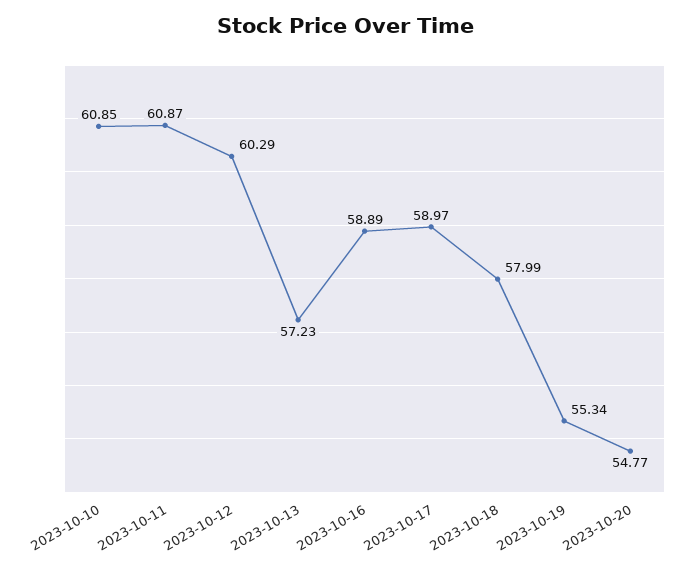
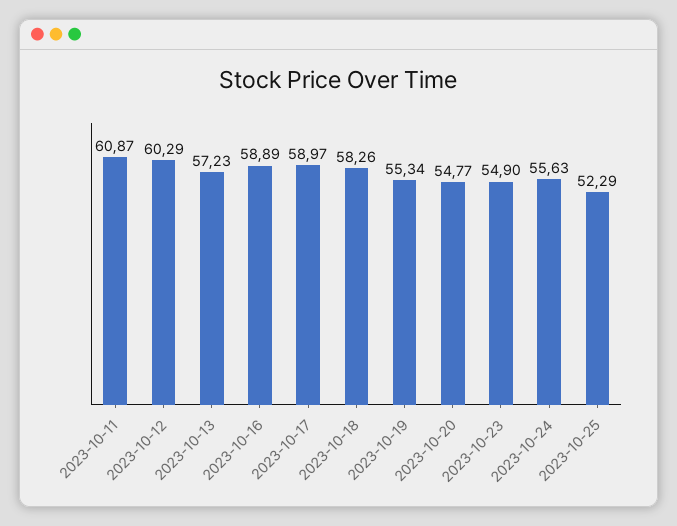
2023-10-10: 60.85 -> none
2023-10-18: 57.99 -> 58.26
2023-10-23: none -> 54.9
2023-10-24: none -> 55.63
2023-10-25: none -> 52.29

